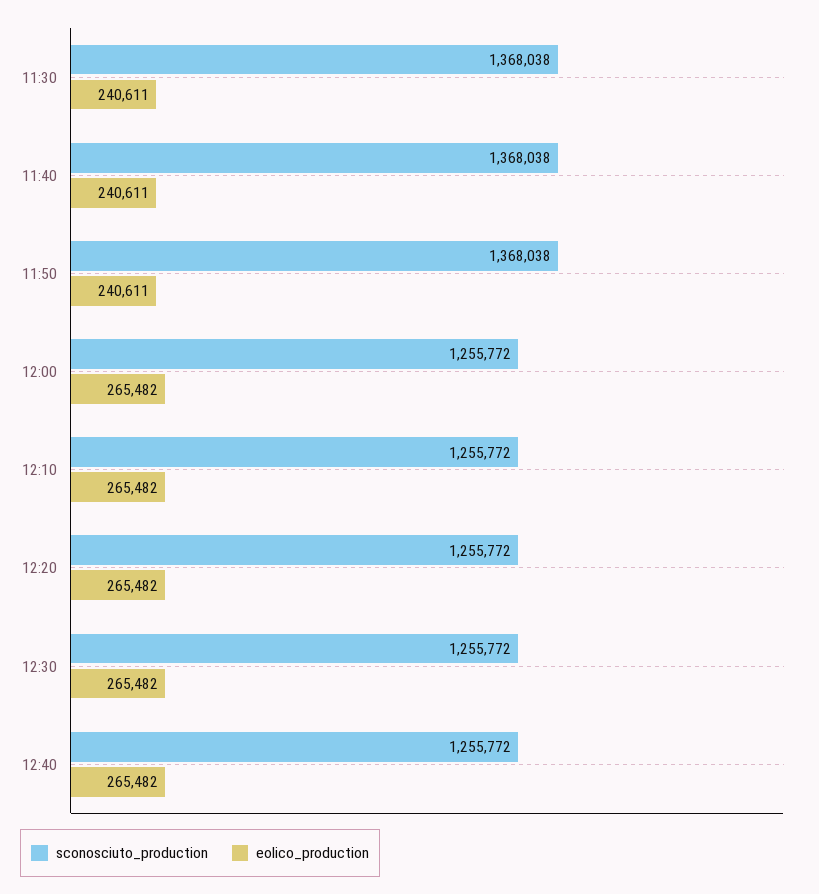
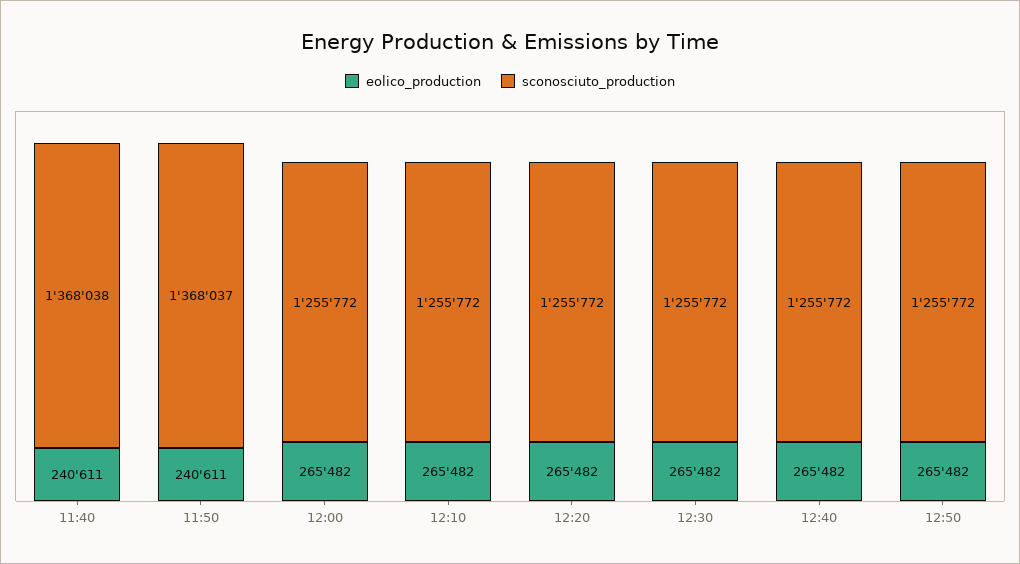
sconosciuto_production, 11:30: 1368038 -> none
eolico_production, 11:30: 240611 -> none
sconosciuto_production, 11:50: 1368038 -> 1368037
eolico_production, 12:50: none -> 265482
sconosciuto_production, 12:50: none -> 1255772

